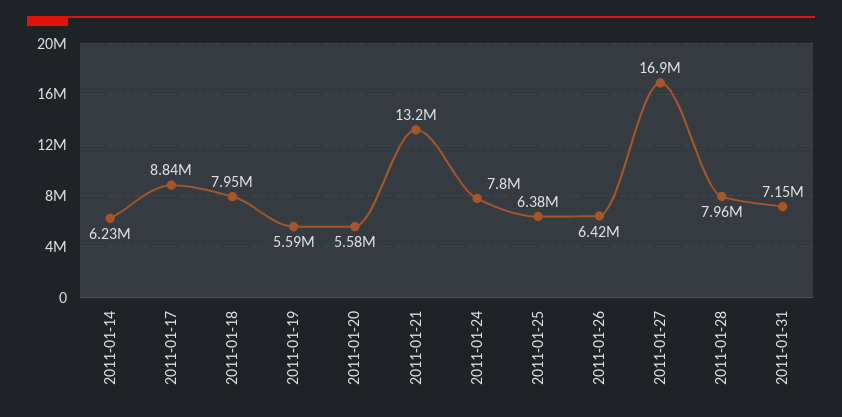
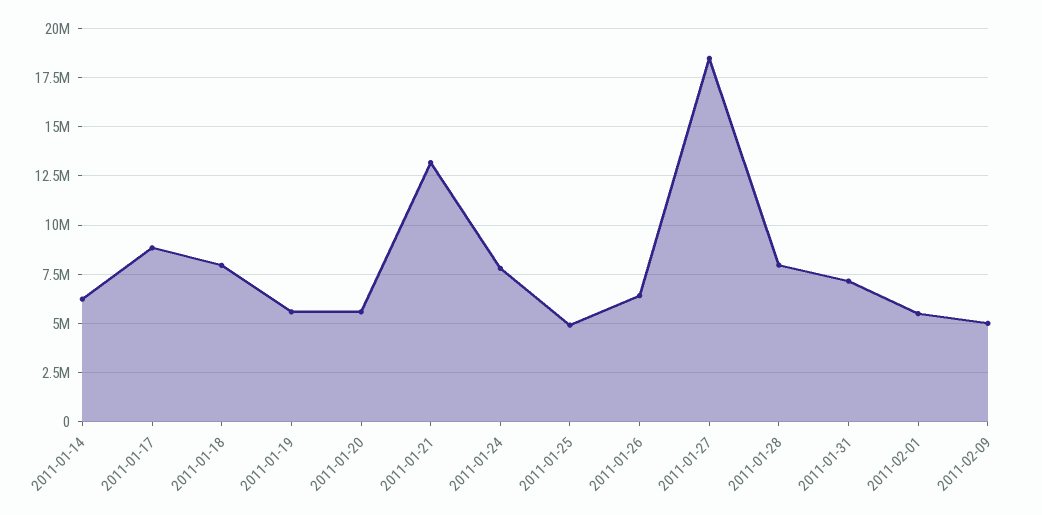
2011-01-25: 6380000 -> 5000000
2011-01-27: 16900000 -> 18500000
2011-02-01: none -> 5500000
2011-02-09: none -> 5000000

